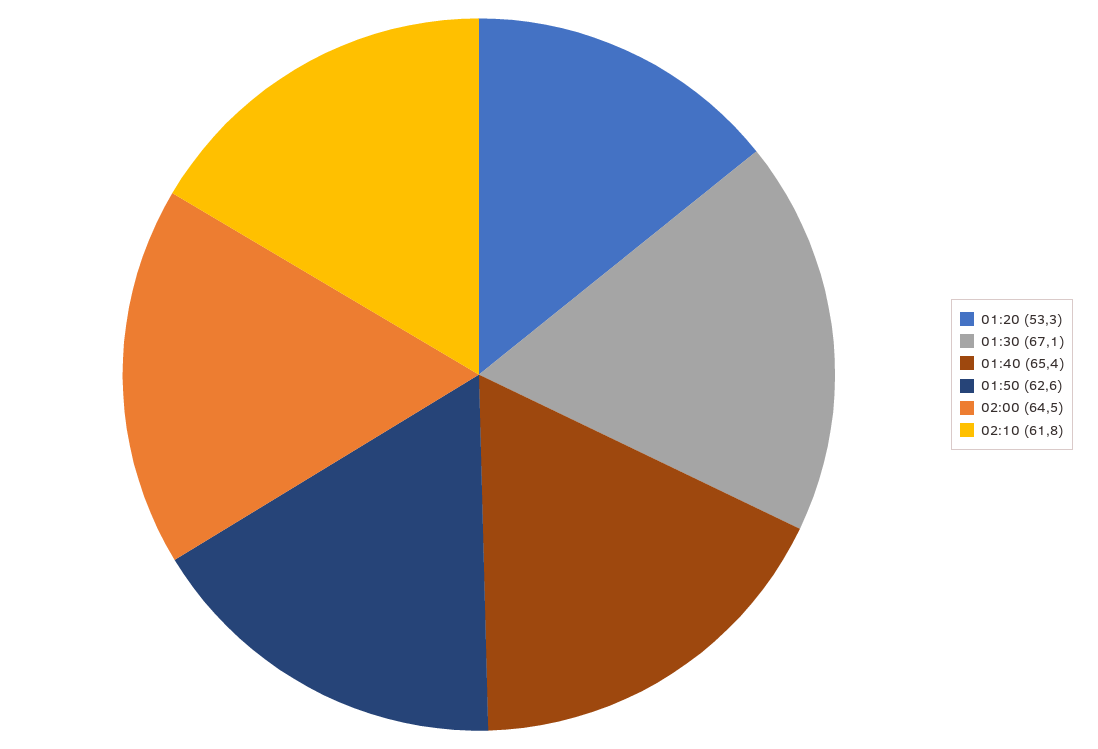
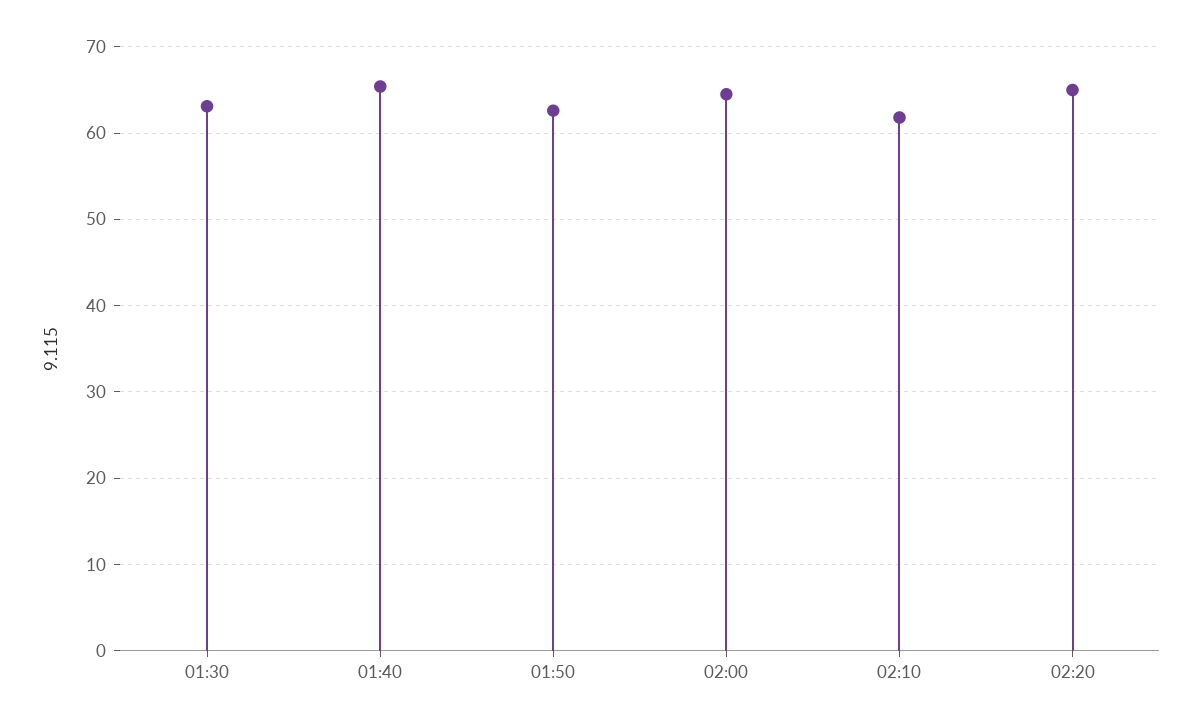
01:20: 53.3 -> none
01:30: 67.1 -> 63
02:20: none -> 65

